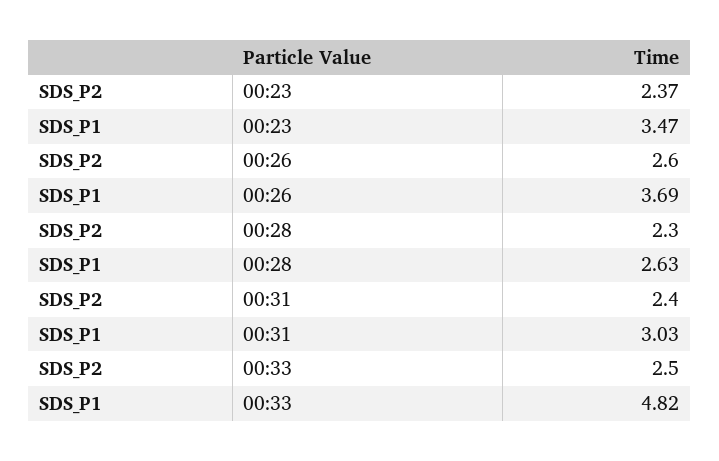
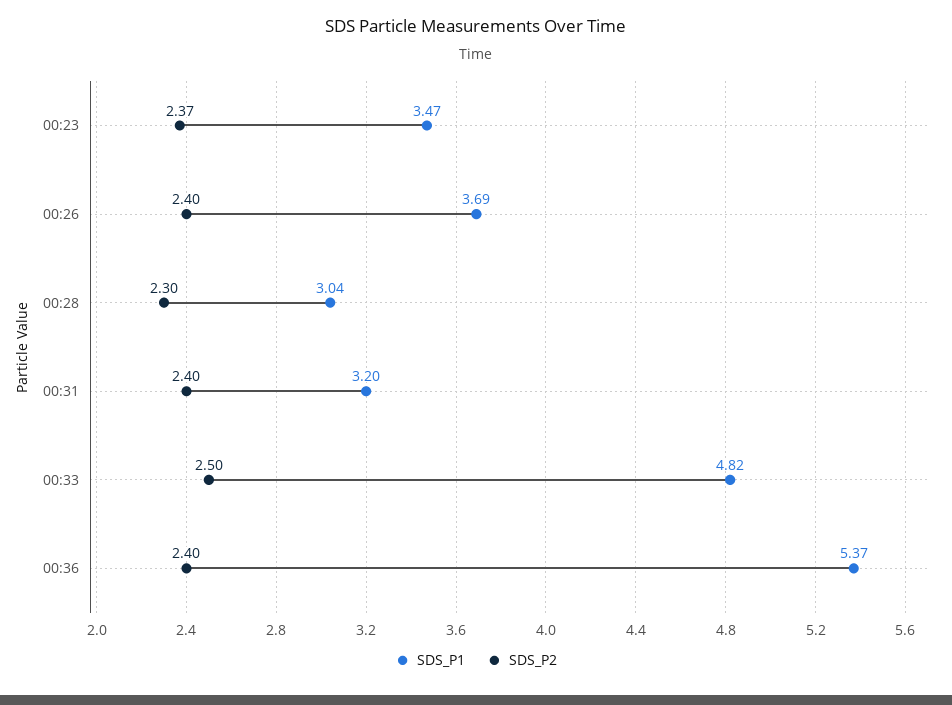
SDS_P2, 00:26: 2.6 -> 2.4
SDS_P1, 00:28: 2.63 -> 3.04
SDS_P1, 00:31: 3.03 -> 3.2
SDS_P1, 00:36: none -> 5.37
SDS_P2, 00:36: none -> 2.4

